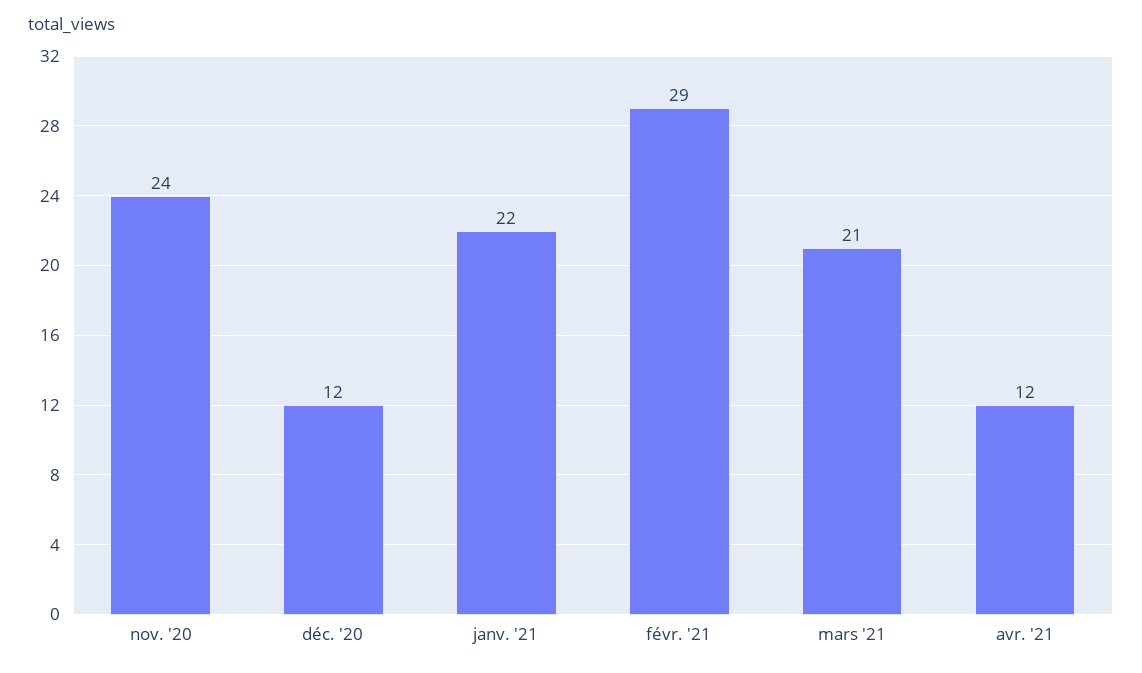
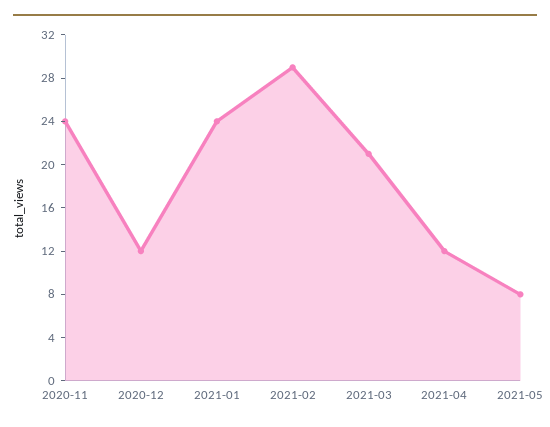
janv. '21: 22 -> 24
2021-05: none -> 8

